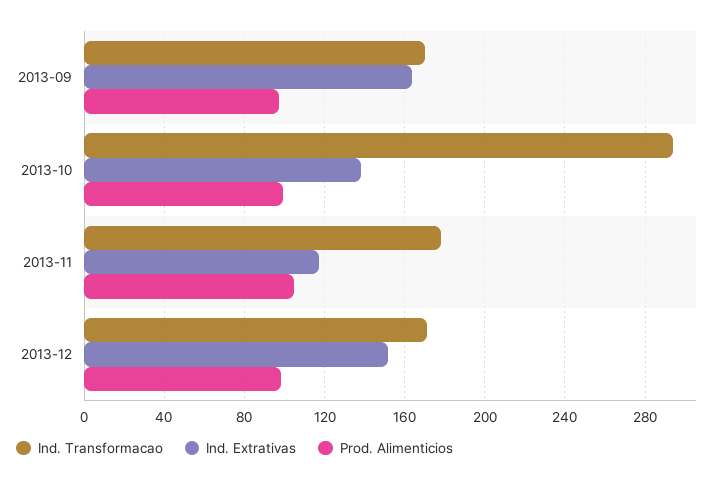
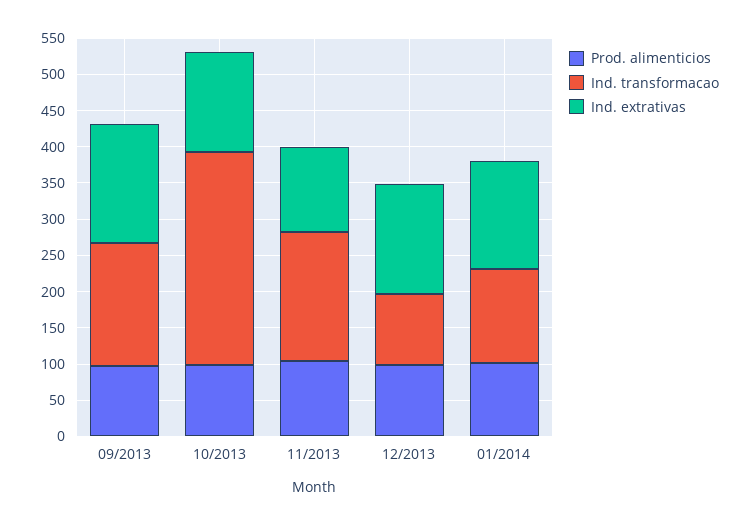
Ind. Transformacao, 2013-12: 170 -> 100
Prod. Alimenticios, 01/2014: none -> 100
Ind. Transformacao, 01/2014: none -> 125
Ind. Extrativas, 01/2014: none -> 150

